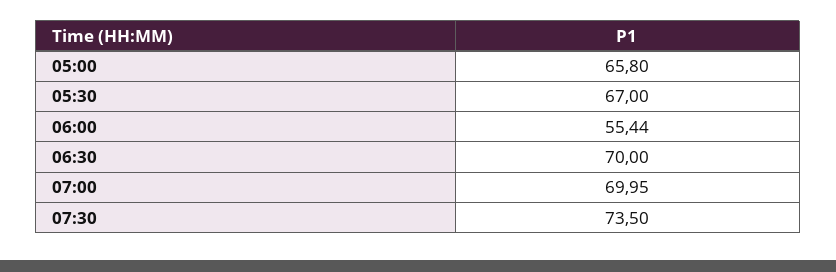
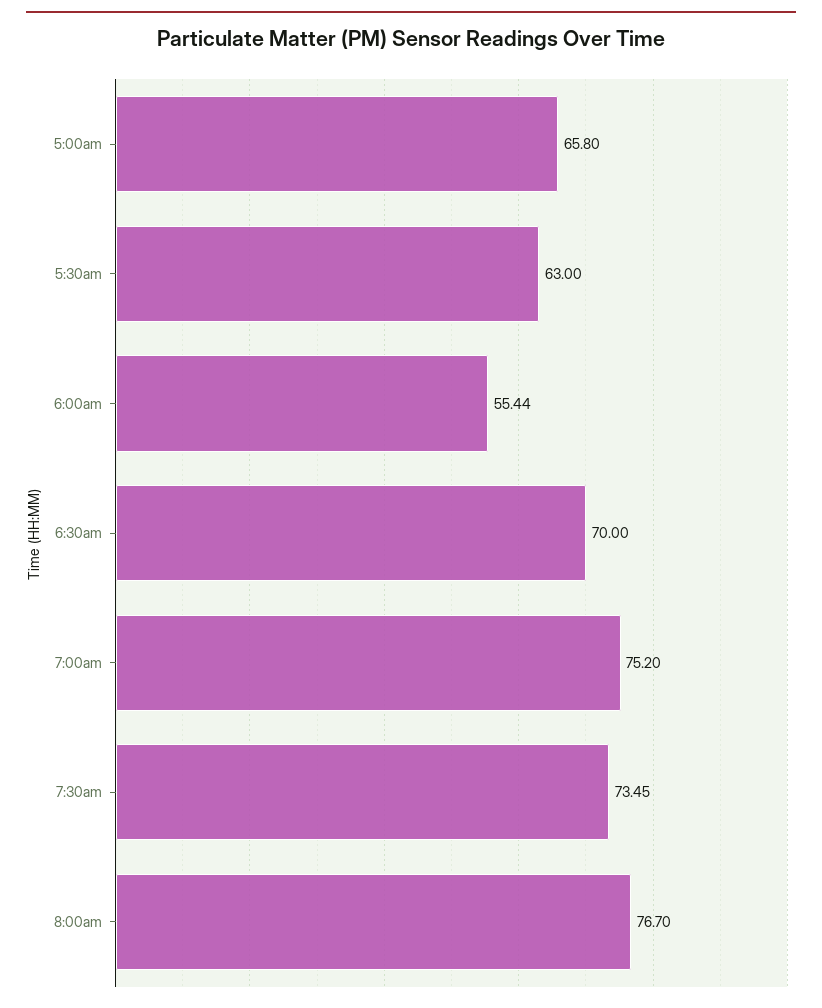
05:30: 67 -> 63
07:00: 69.95 -> 75.2
07:30: 73.5 -> 73.45
8:00am: none -> 76.7

